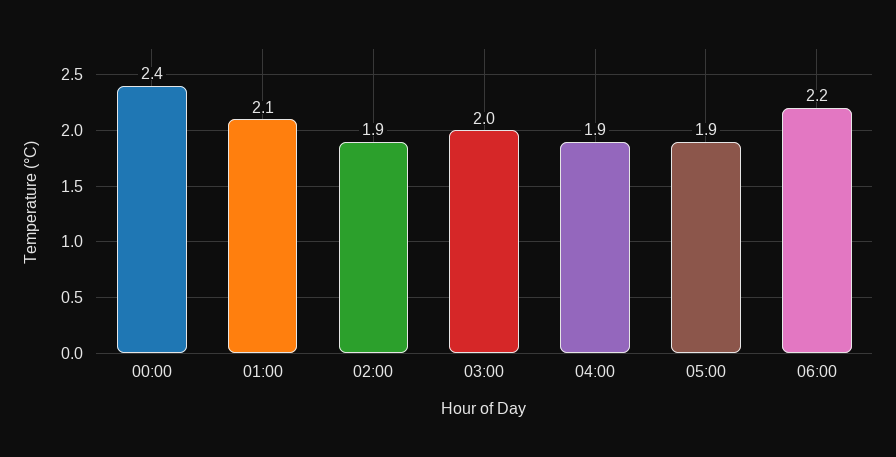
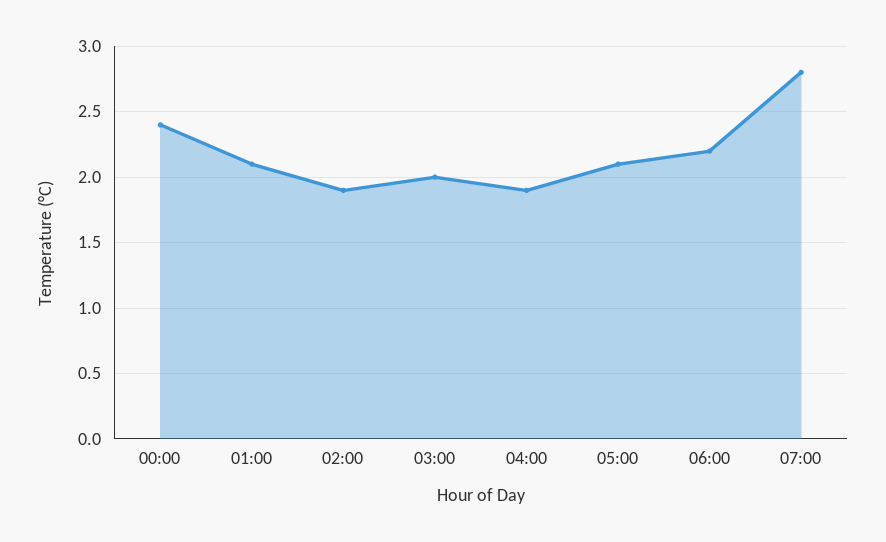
05:00: 1.9 -> 2.1
07:00: none -> 2.8

